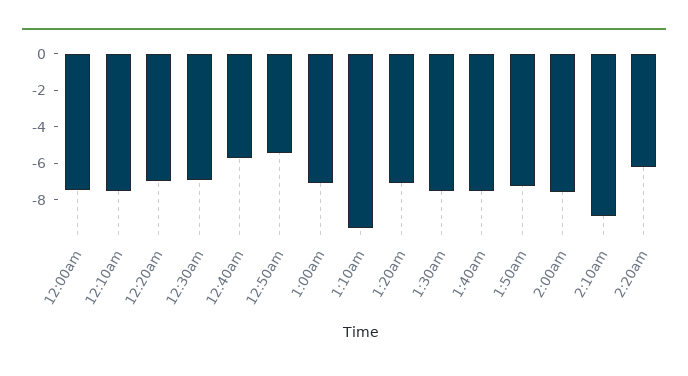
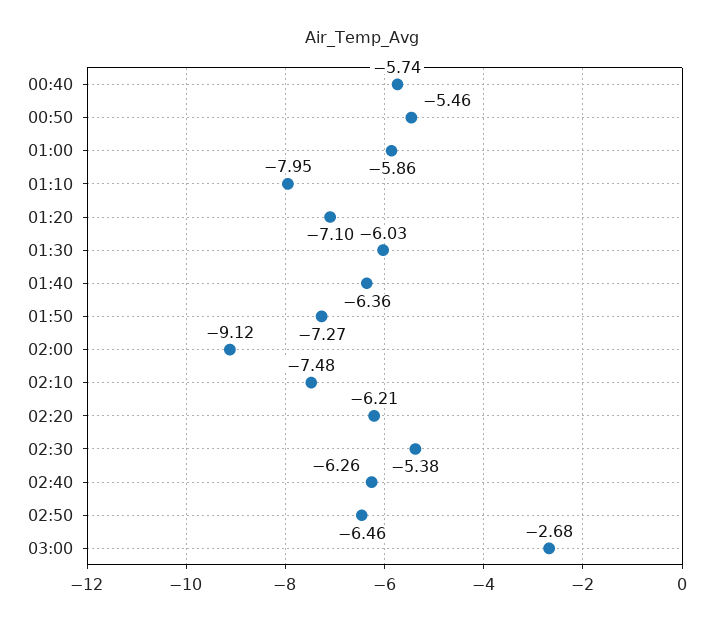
12:00am: -7.5 -> none
12:10am: -7.5 -> none
12:20am: -7 -> none
12:30am: -7 -> none
1:00am: -7 -> -5.86
1:10am: -9.5 -> -7.95
1:30am: -7.5 -> -6.03
1:40am: -7.5 -> -6.36
2:00am: -7.5 -> -9.12
2:10am: -9 -> -7.48
02:30: none -> -5.38
02:40: none -> -6.26
02:50: none -> -6.46
03:00: none -> -2.68

